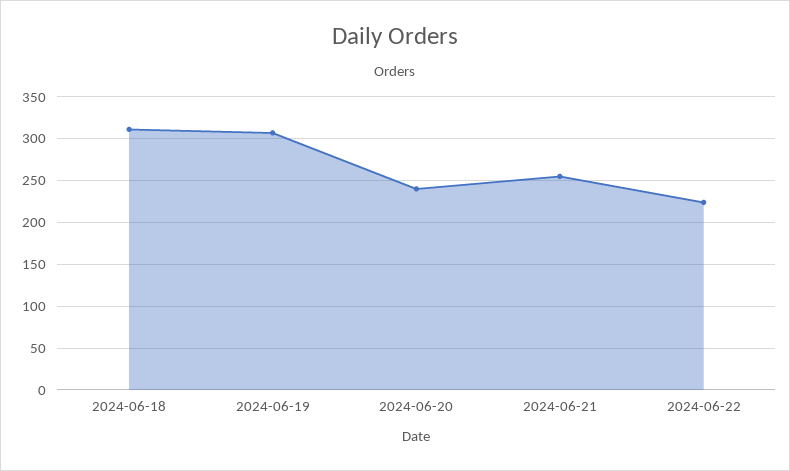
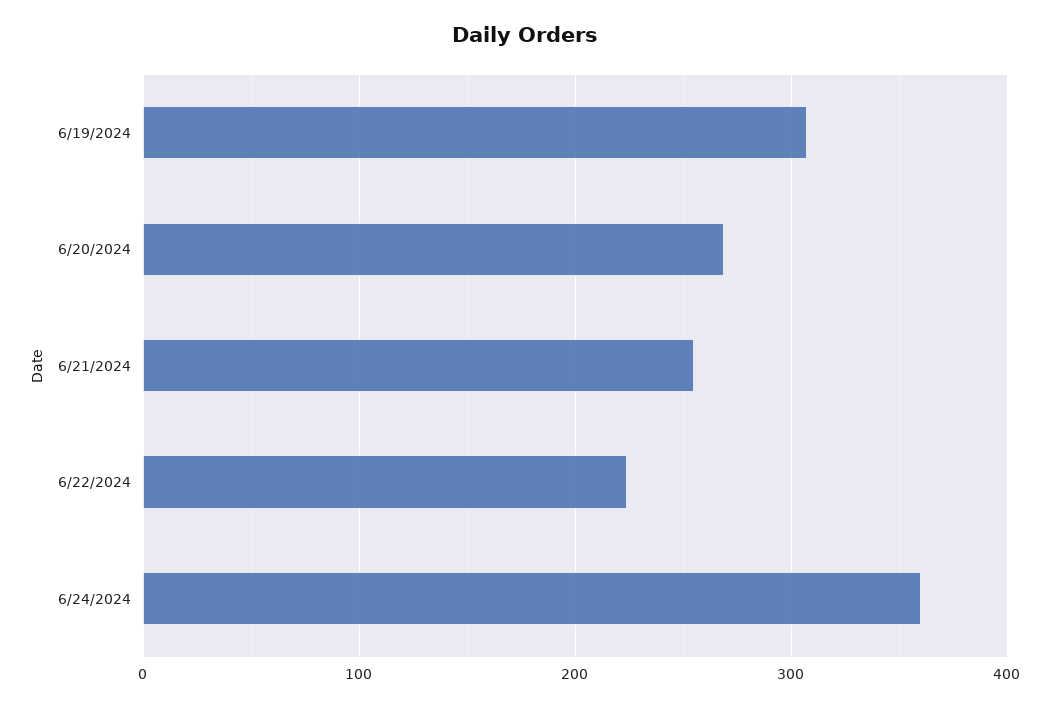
2024-06-18: 310 -> none
2024-06-20: 240 -> 270
6/24/2024: none -> 360

